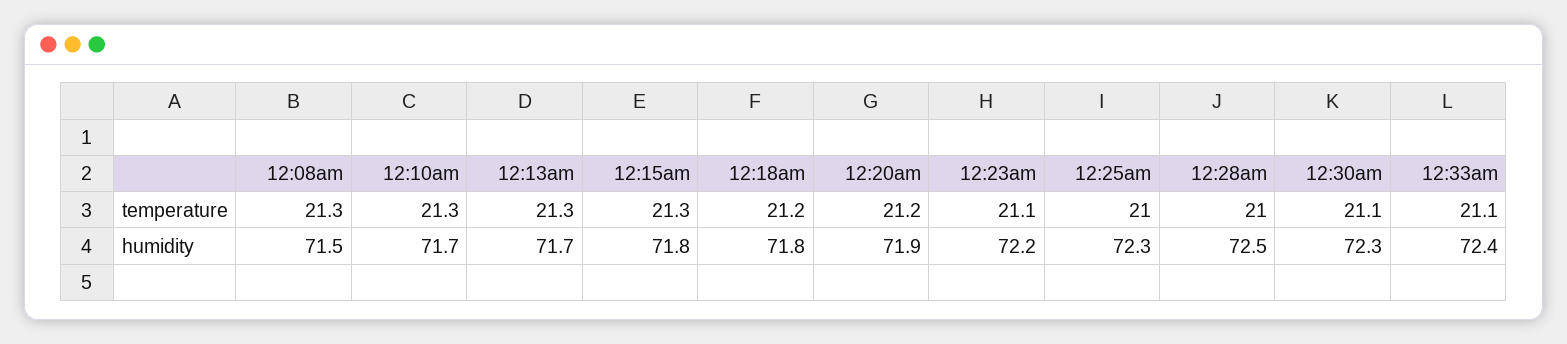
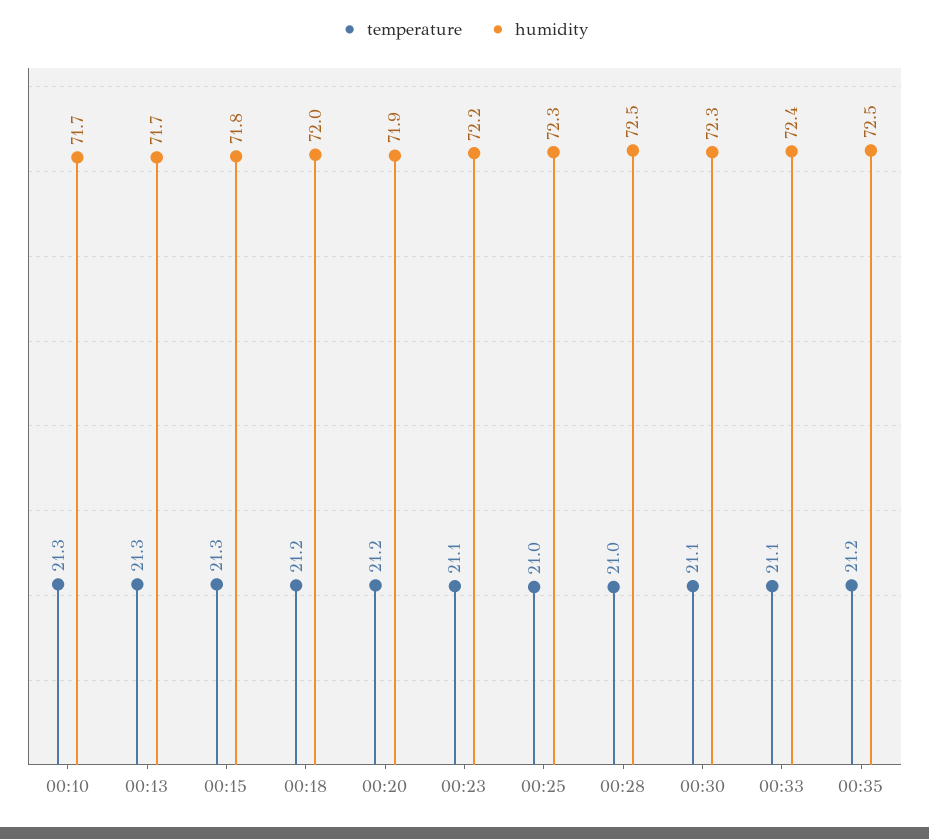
temperature, 12:08am: 21.3 -> none
humidity, 12:08am: 71.5 -> none
humidity, 12:18am: 71.8 -> 72
temperature, 00:35: none -> 21.2
humidity, 00:35: none -> 72.5

